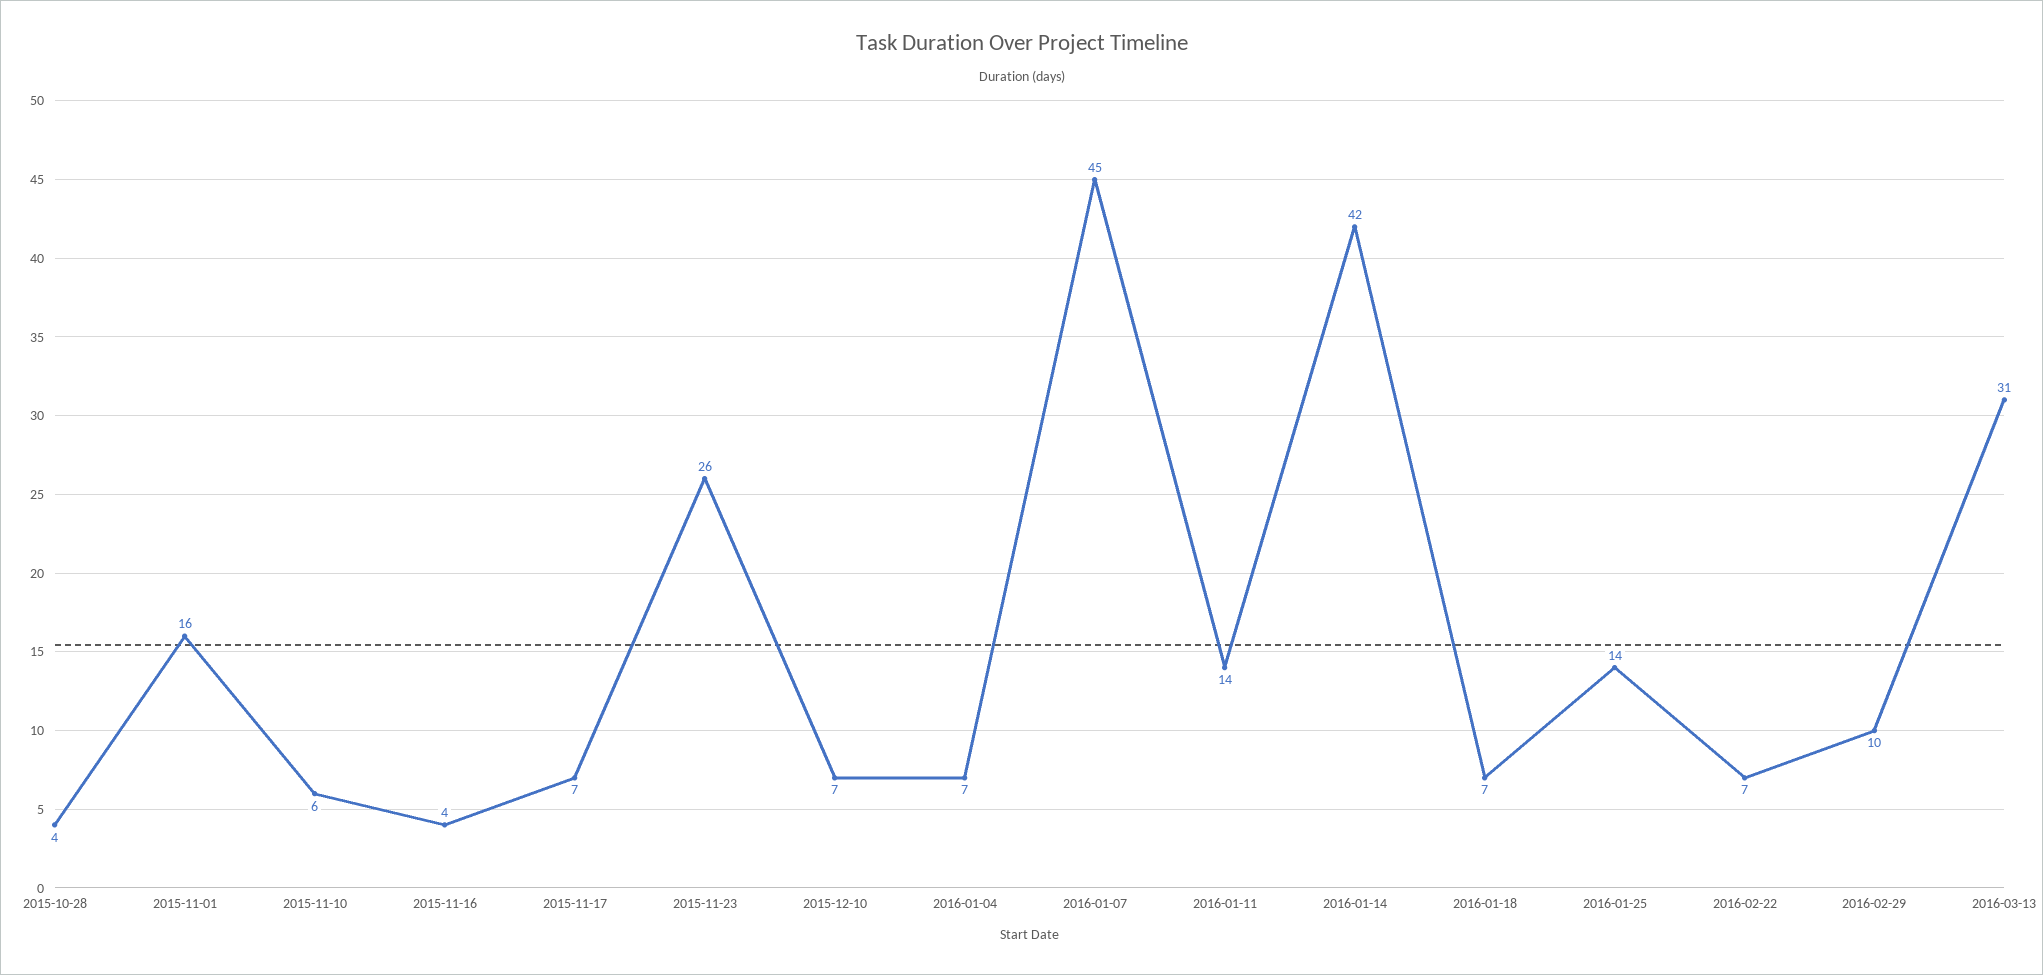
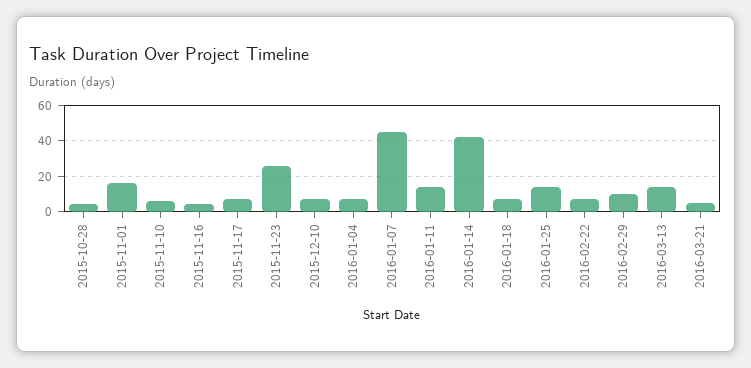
2016-03-13: 31 -> 15
2016-03-21: none -> 5

